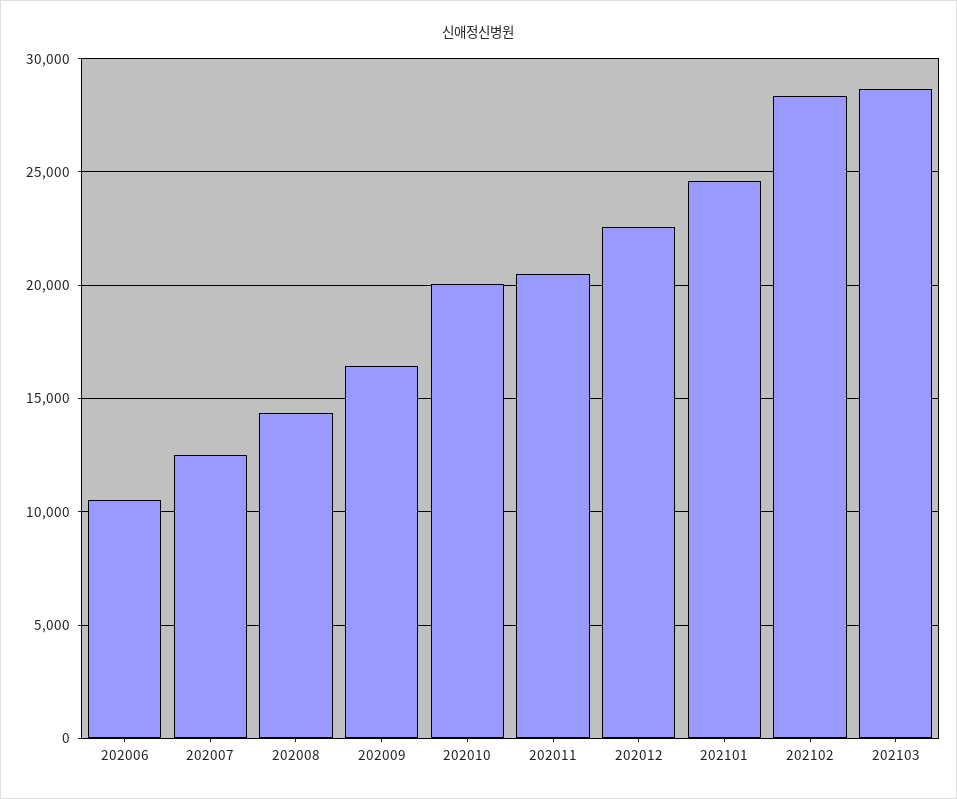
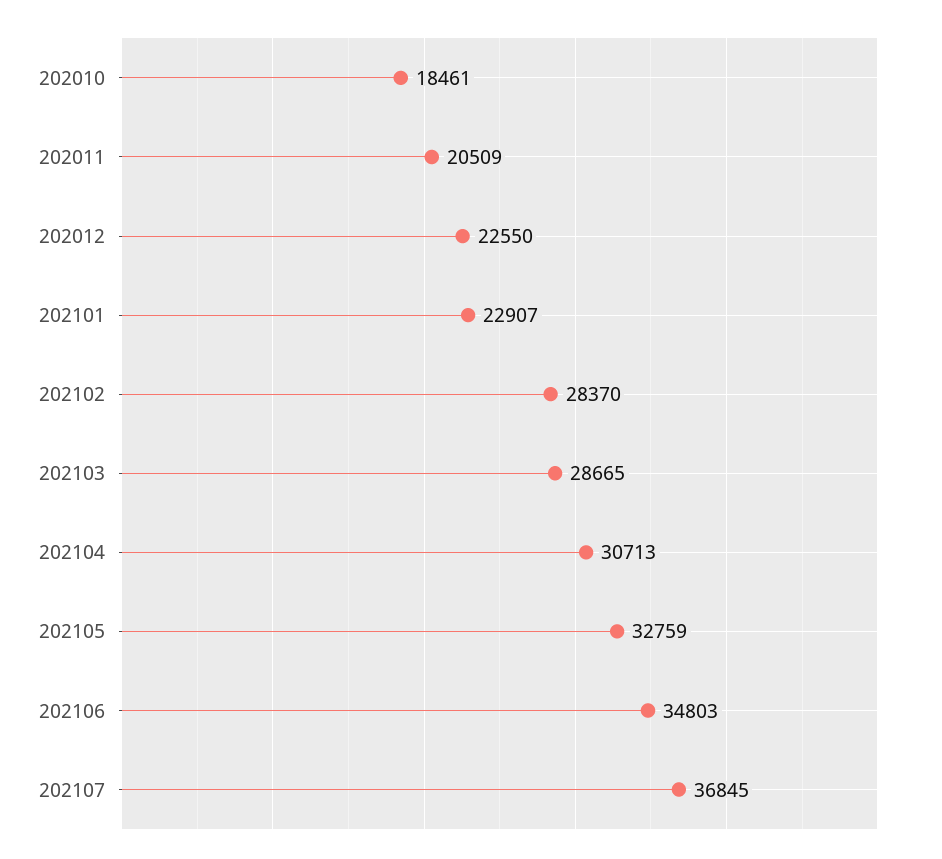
202006: 10500 -> none
202007: 12500 -> none
202008: 14500 -> none
202009: 16500 -> none
202010: 20000 -> 18461
202101: 24500 -> 22907
202104: none -> 30713
202105: none -> 32759
202106: none -> 34803
202107: none -> 36845

